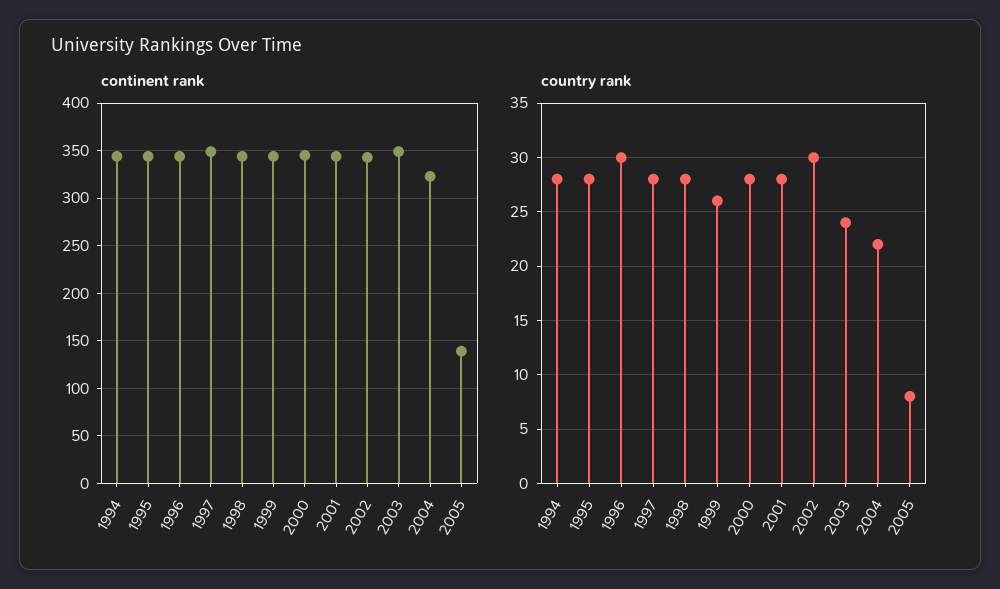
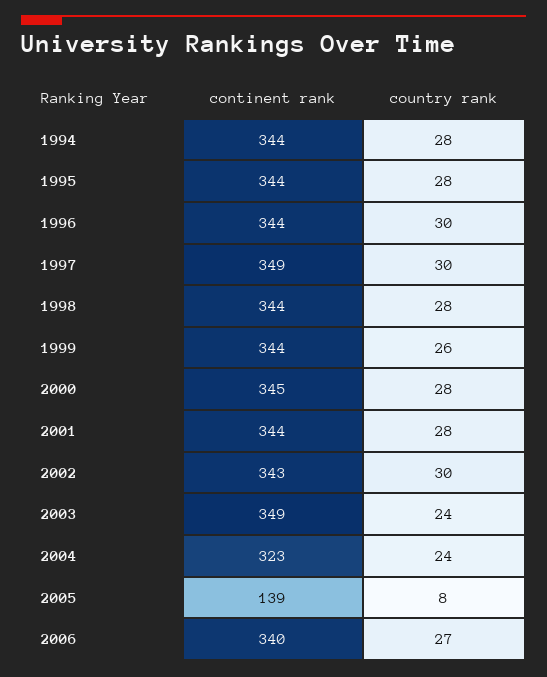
country rank, 1997: 28 -> 30
country rank, 2004: 22 -> 24
continent rank, 2006: none -> 340
country rank, 2006: none -> 27

